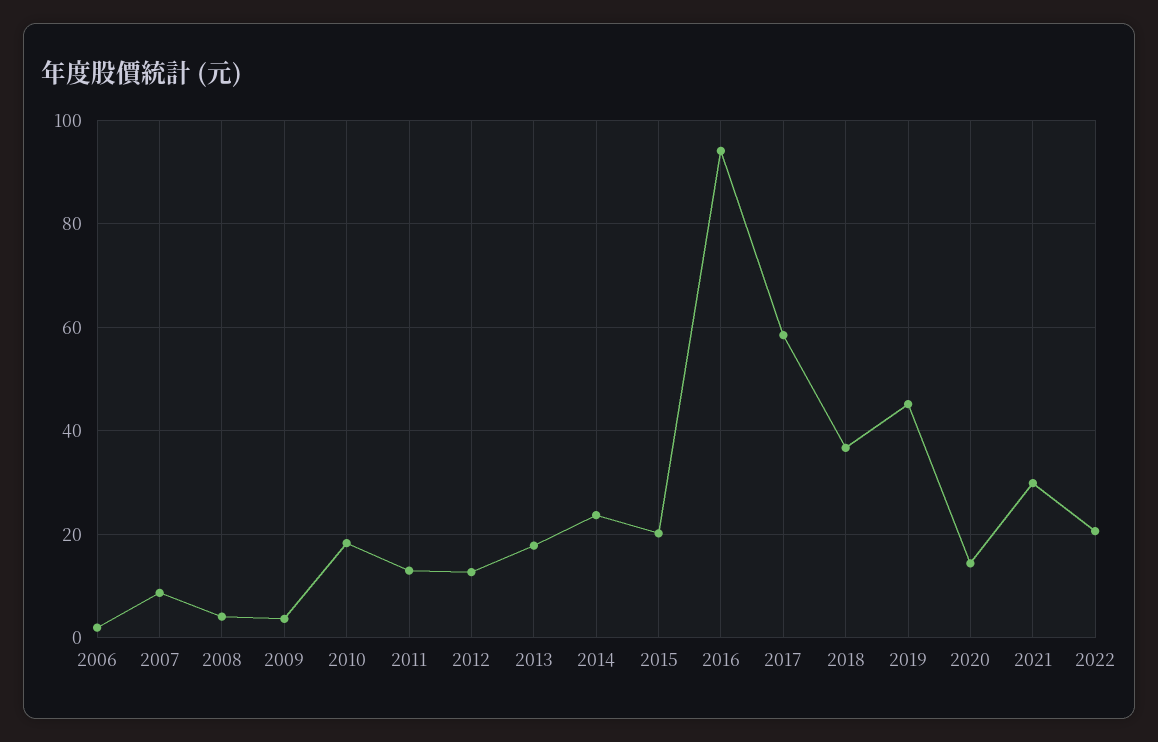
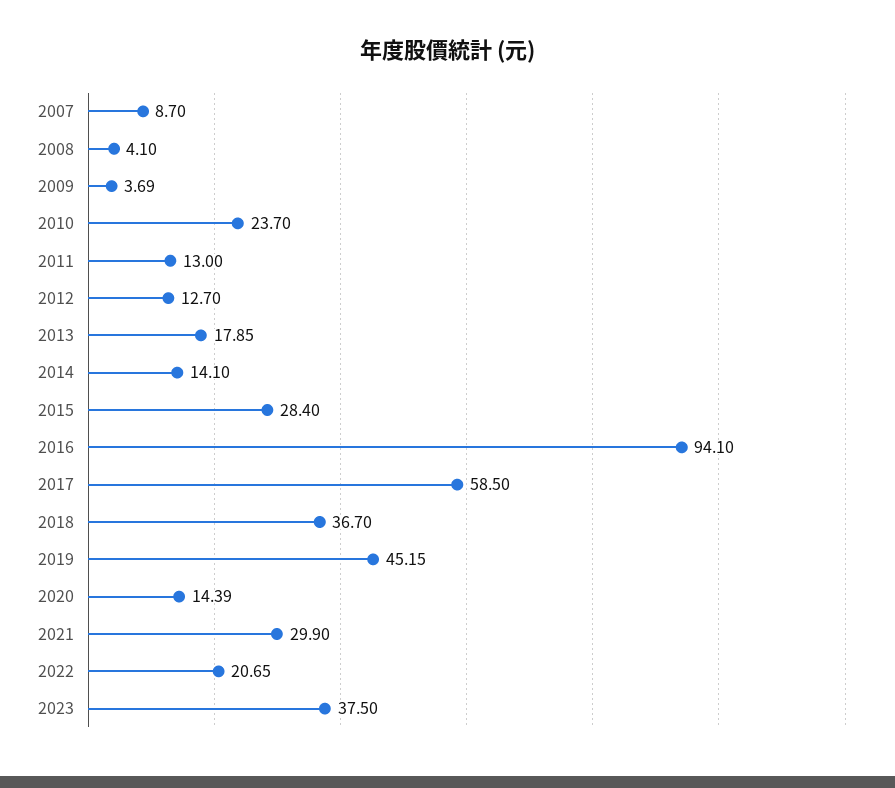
2006: 2 -> none
2010: 18 -> 23.7
2014: 24 -> 14.1
2015: 20 -> 28.4
2023: none -> 37.5

